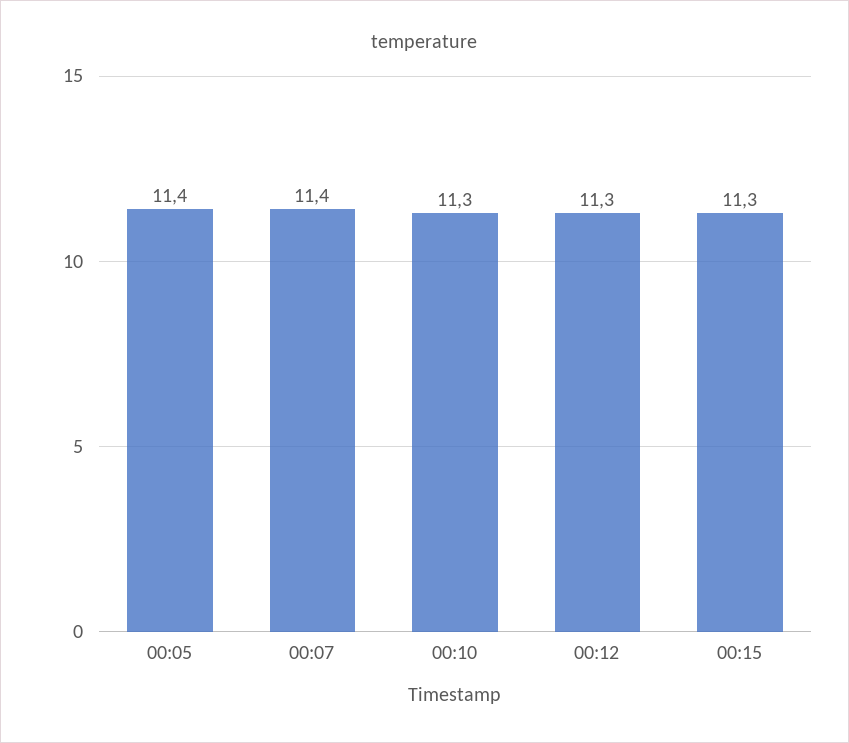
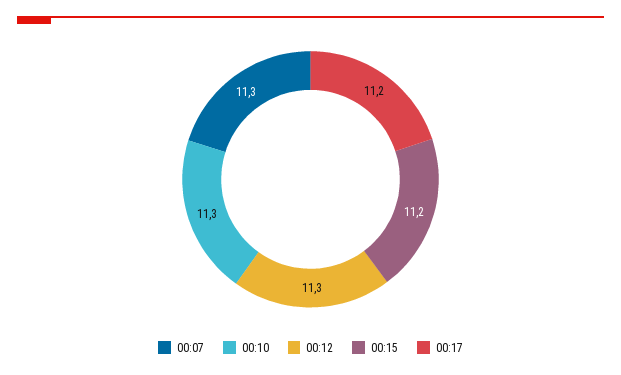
00:05: 11.4 -> none
00:07: 11.4 -> 11.3
00:15: 11.3 -> 11.2
00:17: none -> 11.2

